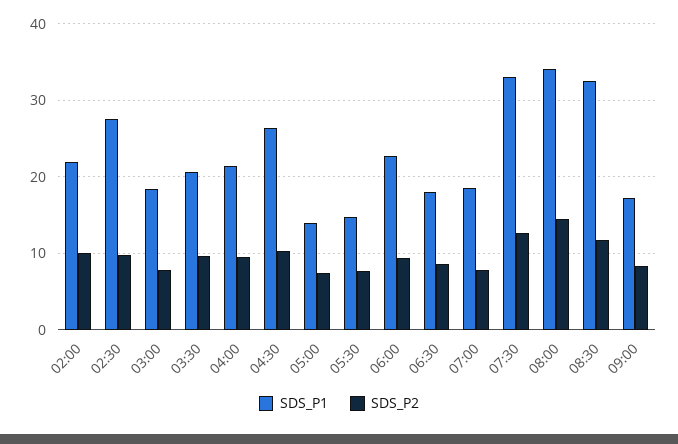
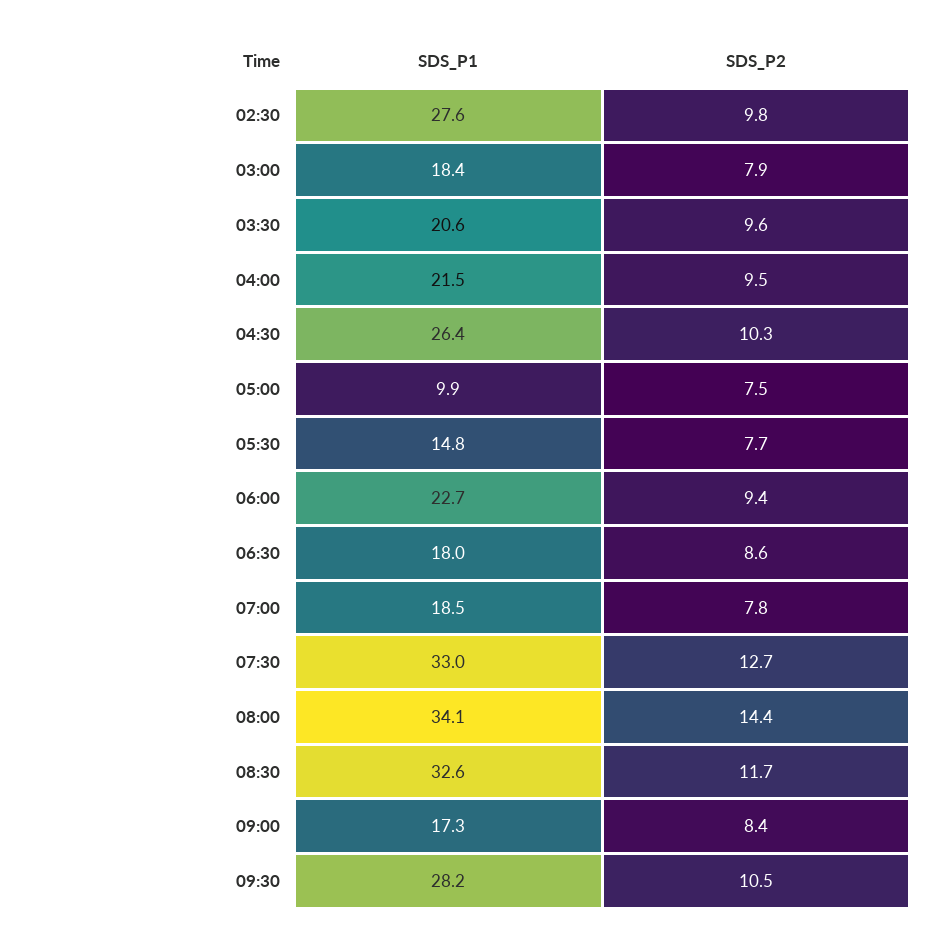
SDS_P1, 02:00: 22 -> none
SDS_P2, 02:00: 10 -> none
SDS_P1, 05:00: 14 -> 9.9
SDS_P1, 09:30: none -> 28.2
SDS_P2, 09:30: none -> 10.5

